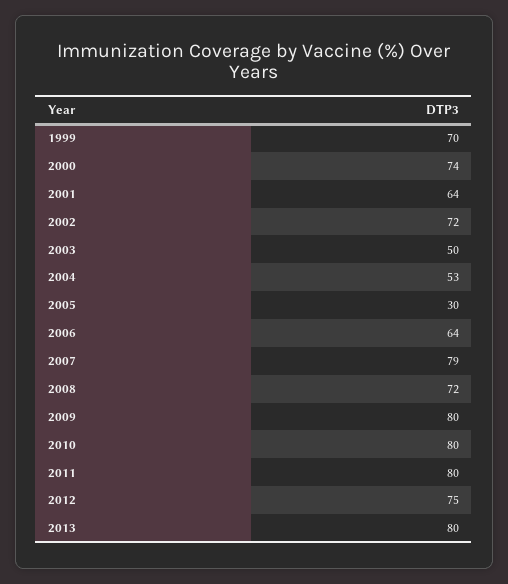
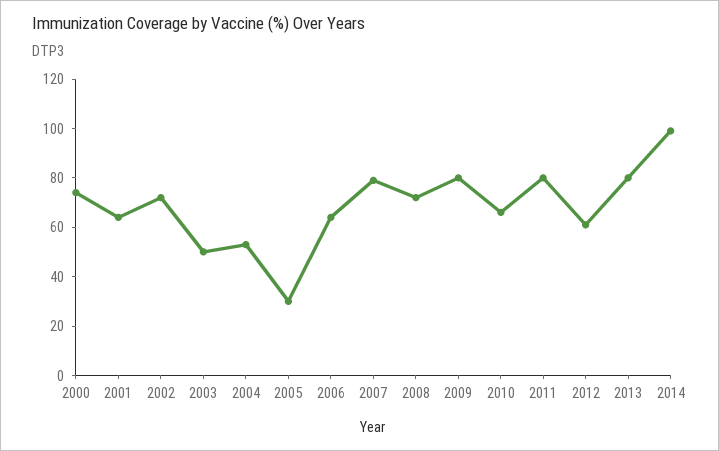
1999: 70 -> none
2010: 80 -> 65
2012: 75 -> 60
2014: none -> 100

